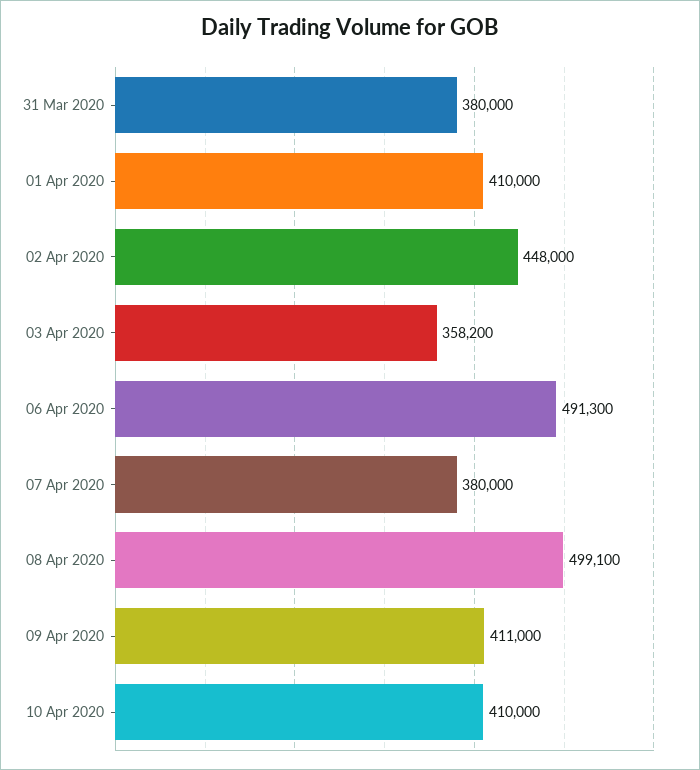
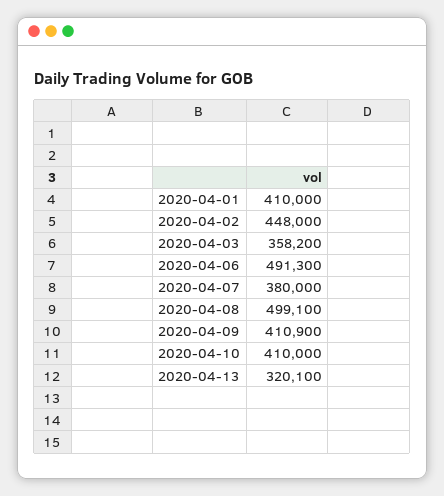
31 Mar 2020: 380000 -> none
09 Apr 2020: 411000 -> 410900
2020-04-13: none -> 320100

